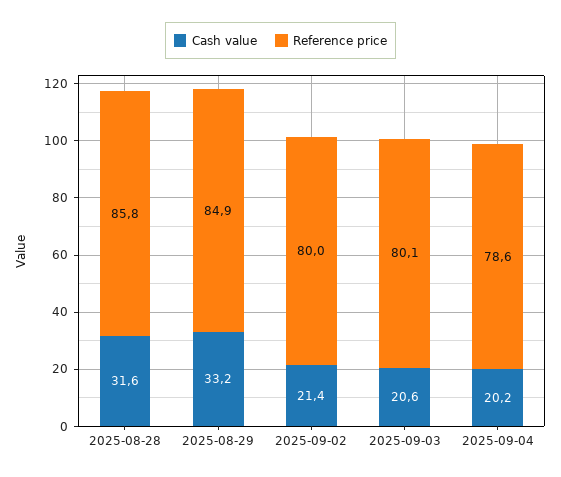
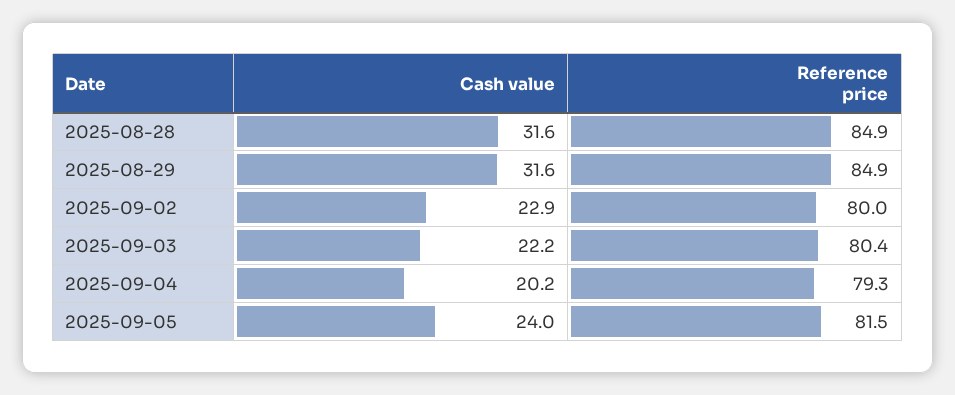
Reference price, 2025-08-28: 85.8 -> 84.9
Cash value, 2025-08-29: 33.2 -> 31.6
Cash value, 2025-09-02: 21.4 -> 22.9
Cash value, 2025-09-03: 20.6 -> 22.2
Reference price, 2025-09-03: 80.1 -> 80.4
Reference price, 2025-09-04: 78.6 -> 79.3
Cash value, 2025-09-05: none -> 24
Reference price, 2025-09-05: none -> 81.5

